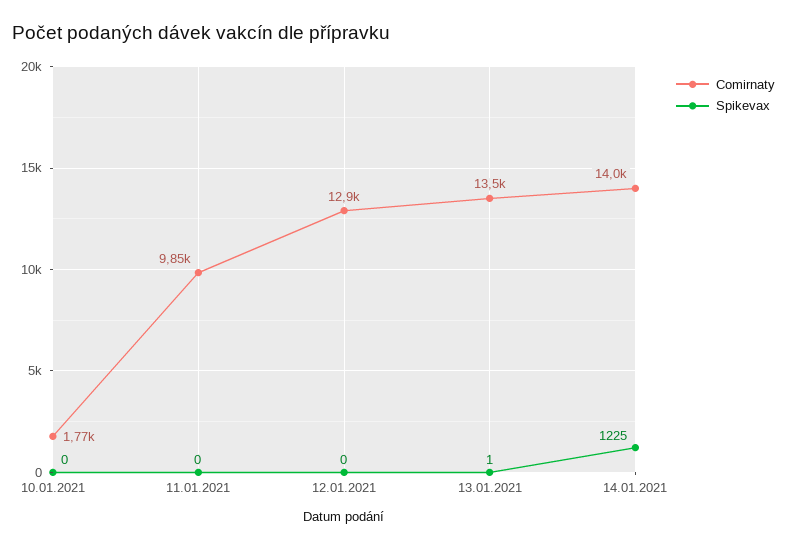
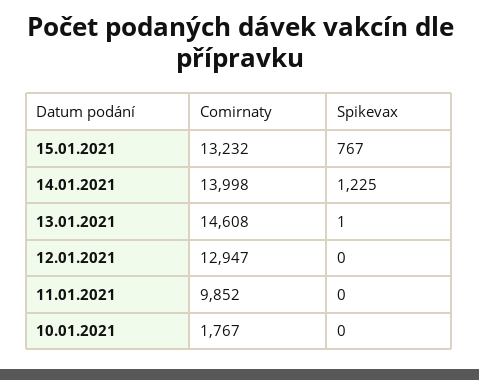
Comirnaty, 13.01.2021: 13500 -> 14608
Comirnaty, 15.01.2021: none -> 13232
Spikevax, 15.01.2021: none -> 767

